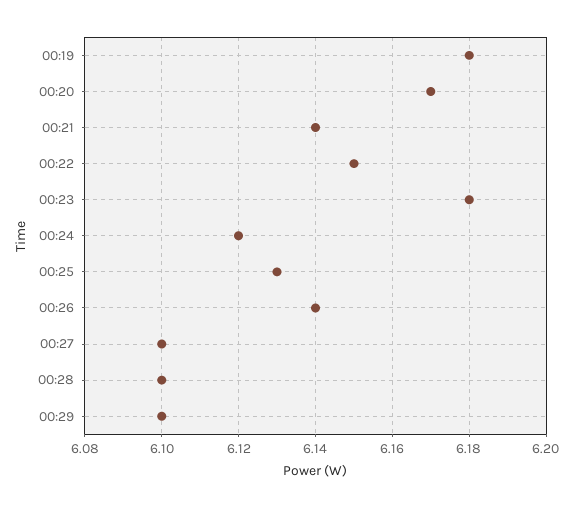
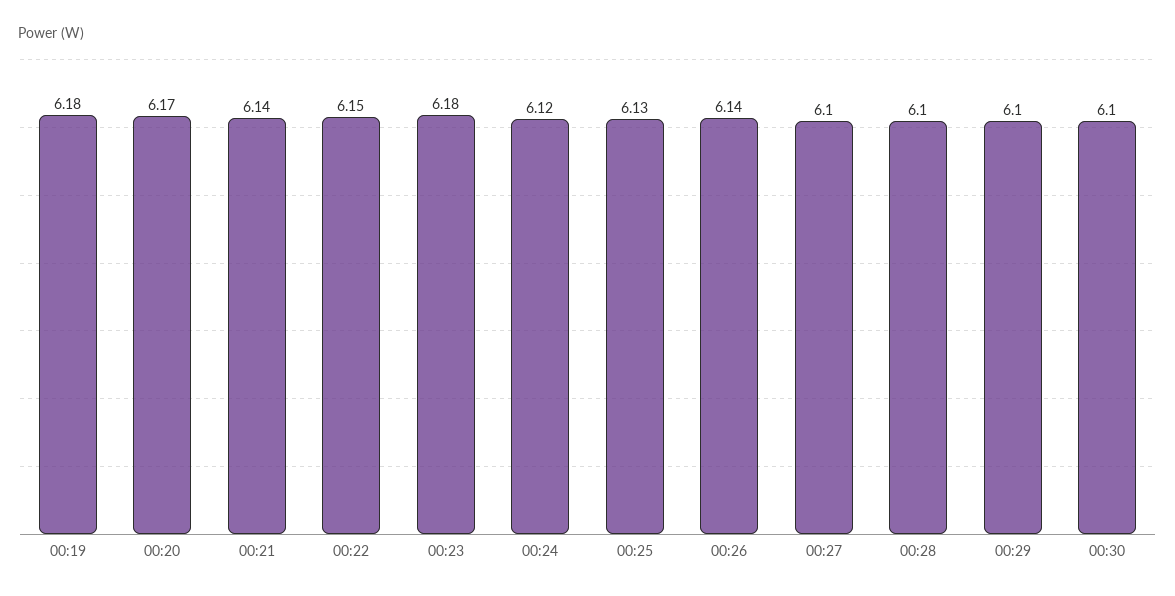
00:30: none -> 6.1

